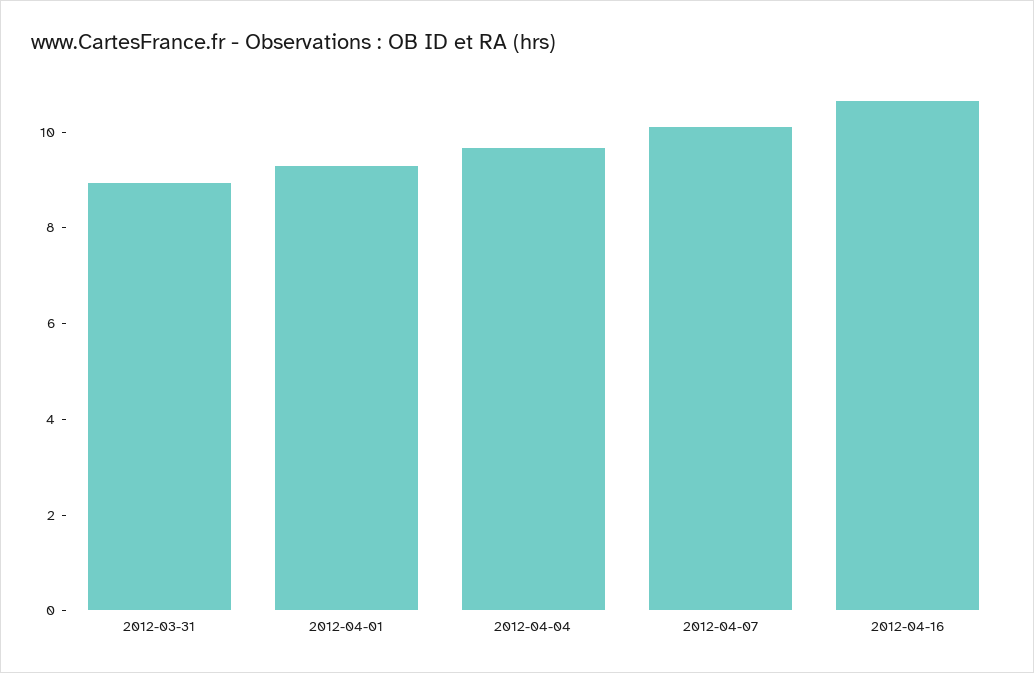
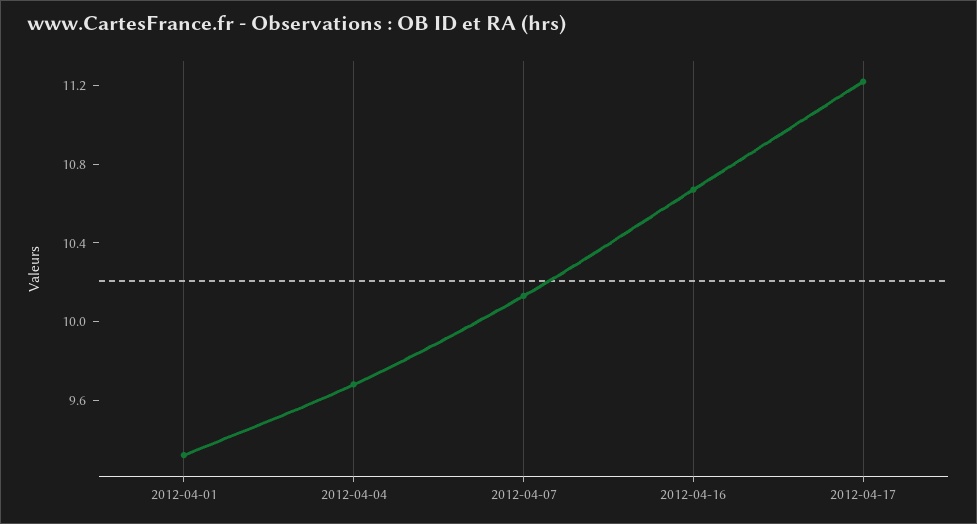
2012-03-31: 9 -> none
2012-04-17: none -> 11.2

